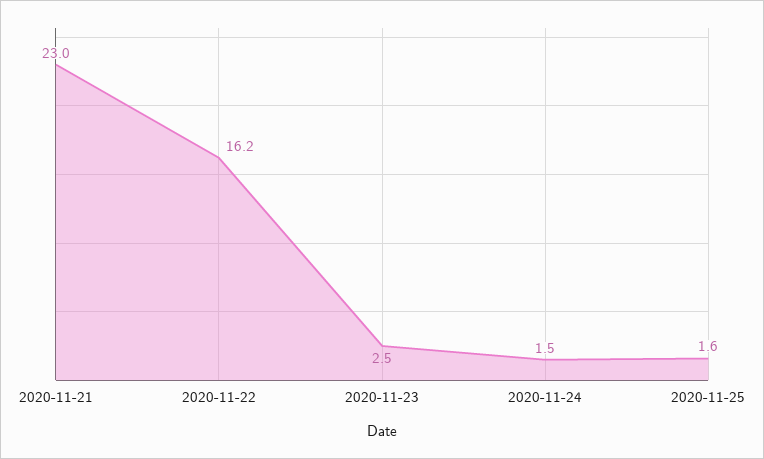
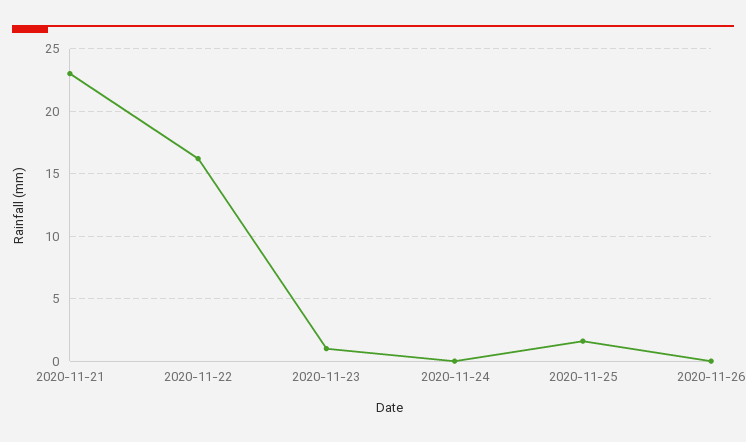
2020-11-23: 2.5 -> 1
2020-11-24: 1.5 -> 0
2020-11-26: none -> 0

